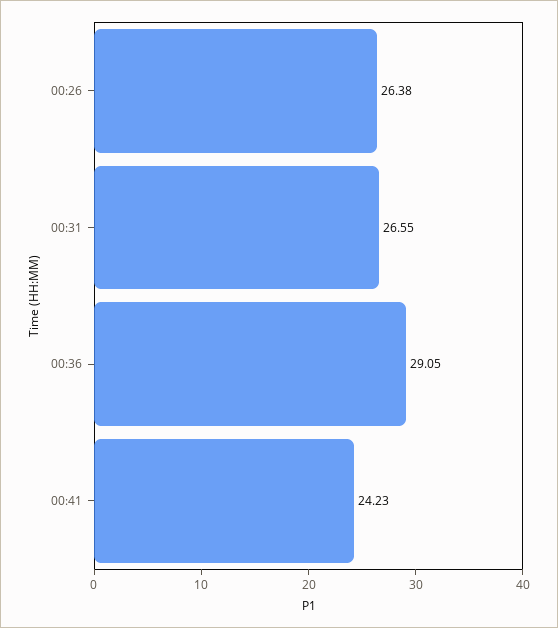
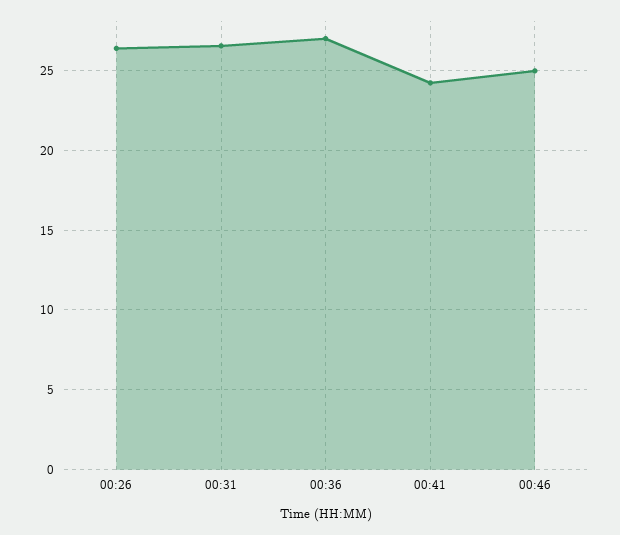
00:36: 29.05 -> 27
00:46: none -> 25

